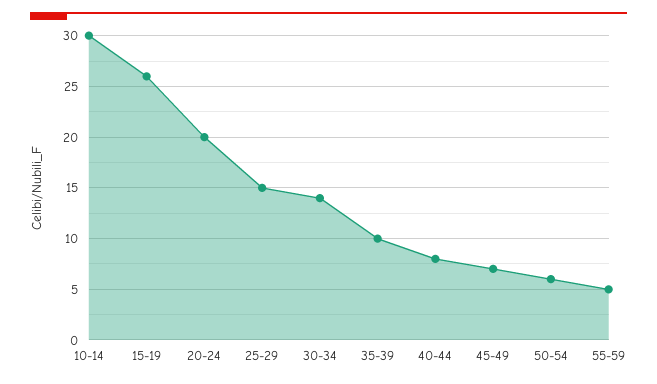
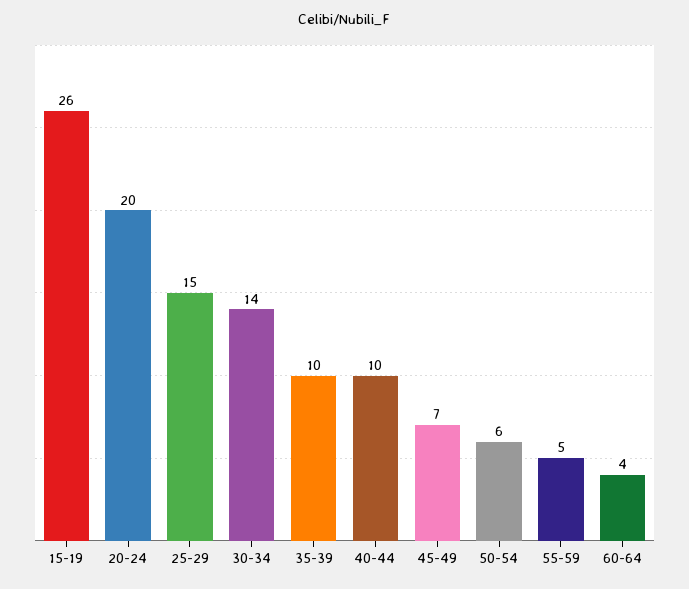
10-14: 30 -> none
40-44: 8 -> 10
60-64: none -> 4

